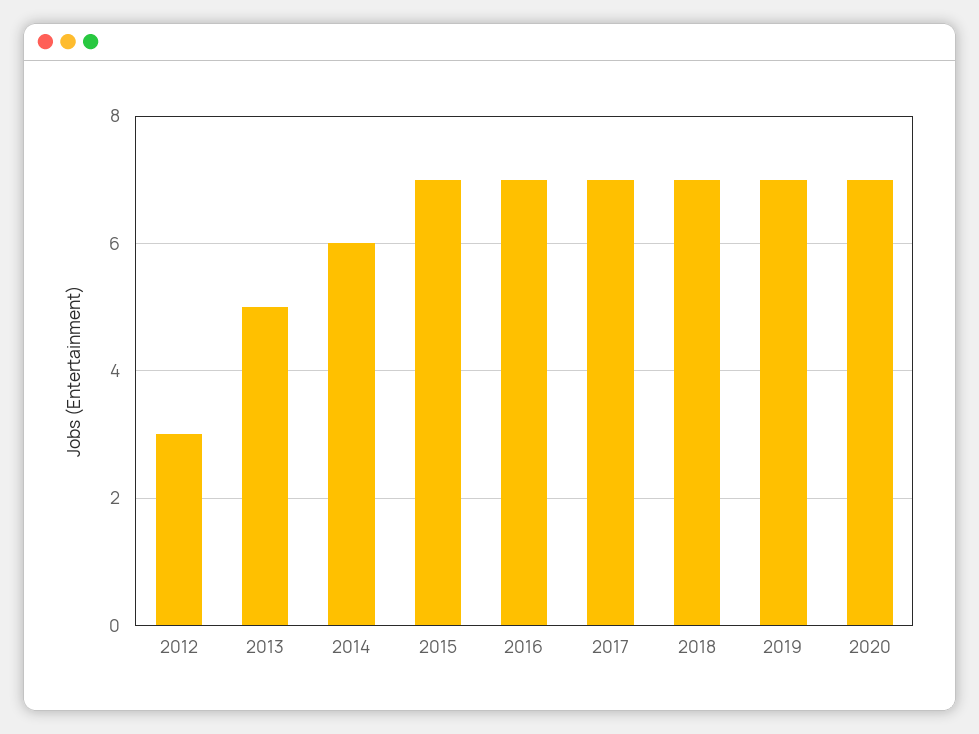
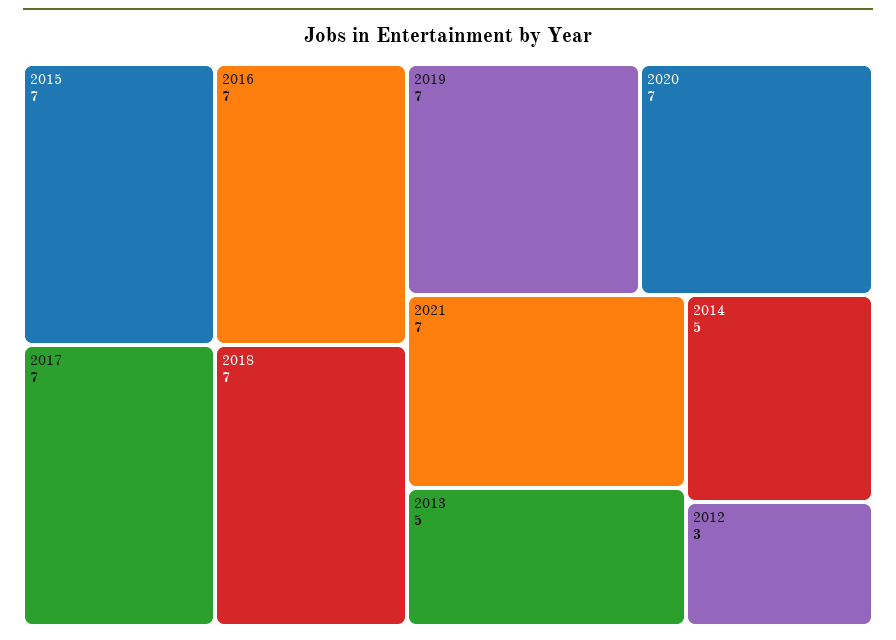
2014: 6 -> 5
2021: none -> 7

